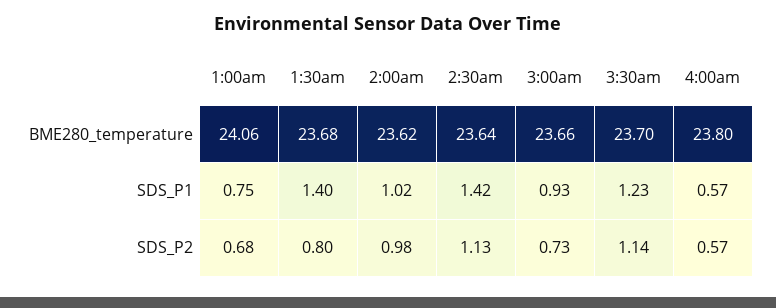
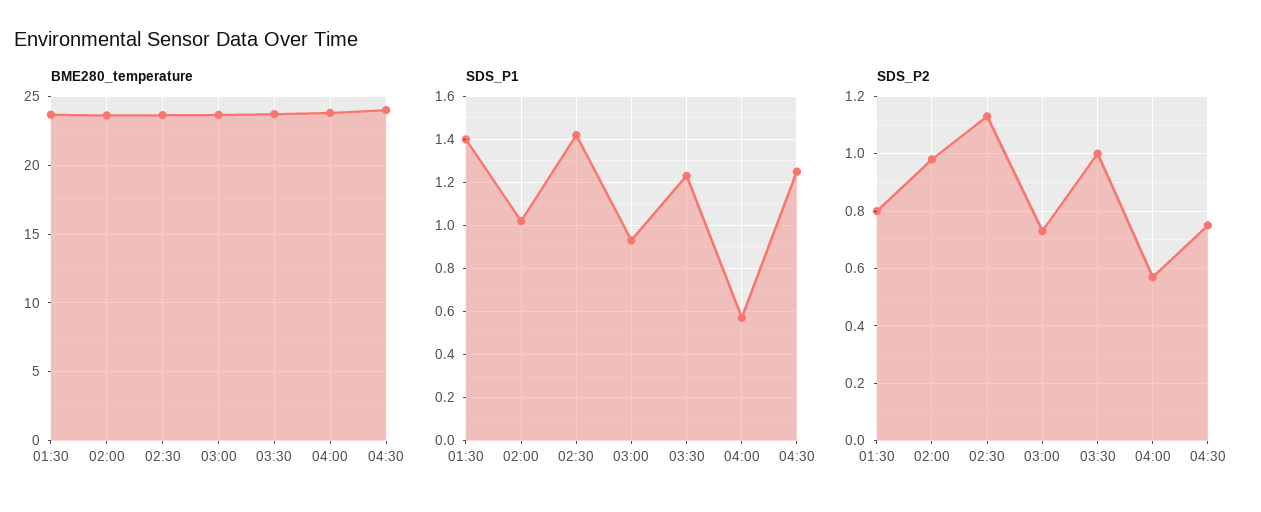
BME280_temperature, 1:00am: 24.06 -> none
SDS_P1, 1:00am: 0.75 -> none
SDS_P2, 1:00am: 0.68 -> none
SDS_P2, 3:30am: 1.14 -> 1
BME280_temperature, 04:30: none -> 24
SDS_P1, 04:30: none -> 1.25
SDS_P2, 04:30: none -> 0.75

